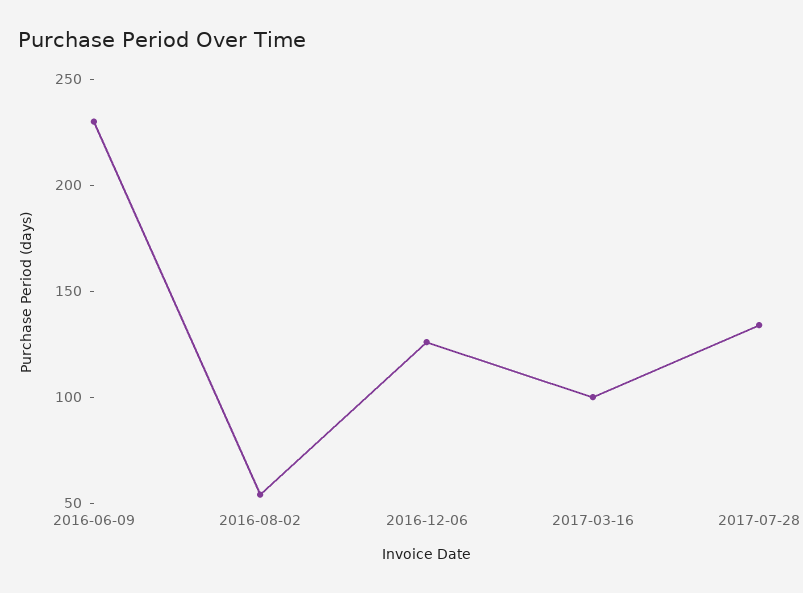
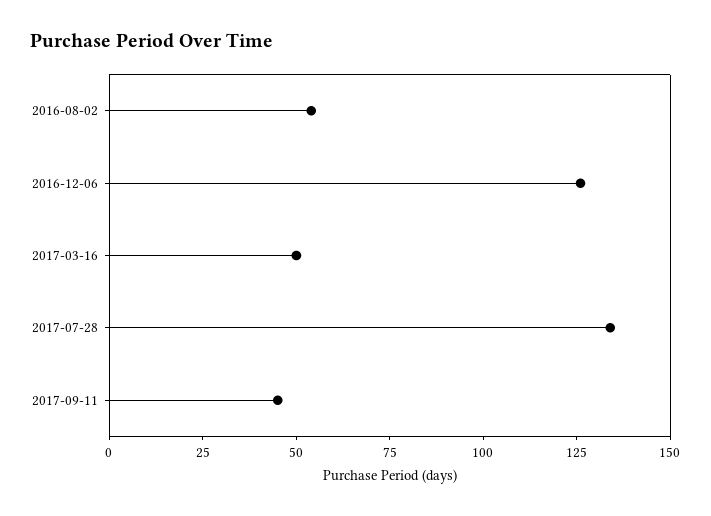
2016-06-09: 230 -> none
2017-03-16: 100 -> 50
2017-09-11: none -> 45

